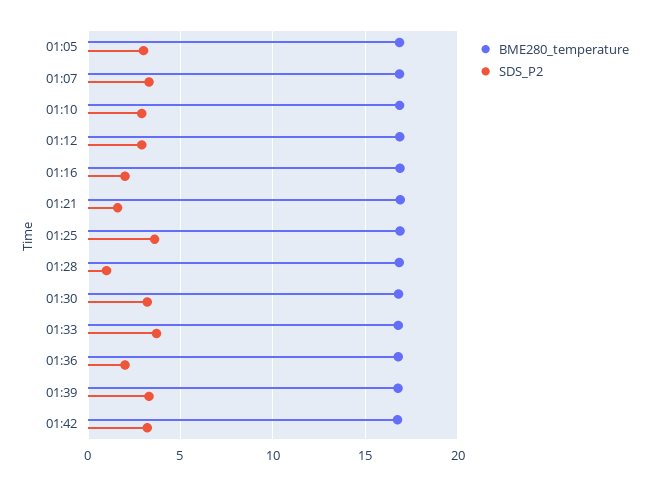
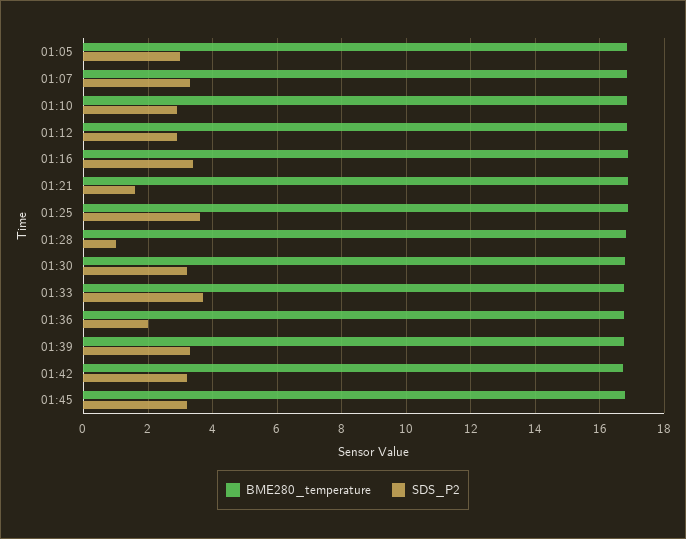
SDS_P2, 01:16: 2 -> 3.4
BME280_temperature, 01:45: none -> 16.8
SDS_P2, 01:45: none -> 3.2

